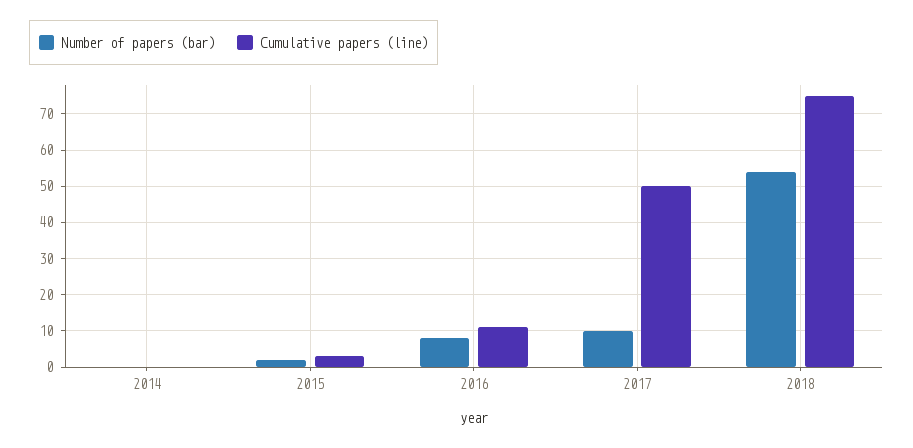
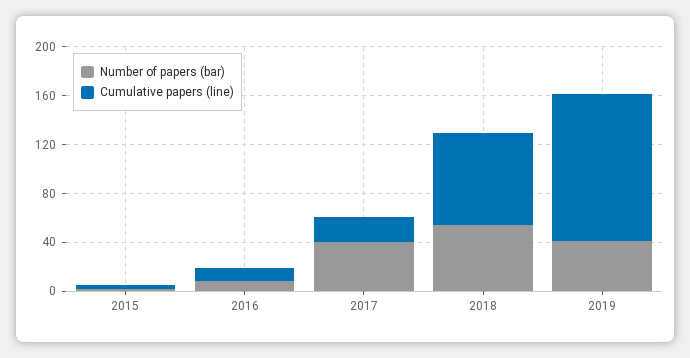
Number of papers (bar), 2014: 0 -> none
Cumulative papers (line), 2014: 0 -> none
Number of papers (bar), 2017: 10 -> 40
Cumulative papers (line), 2017: 50 -> 20
Number of papers (bar), 2019: none -> 40
Cumulative papers (line), 2019: none -> 120

